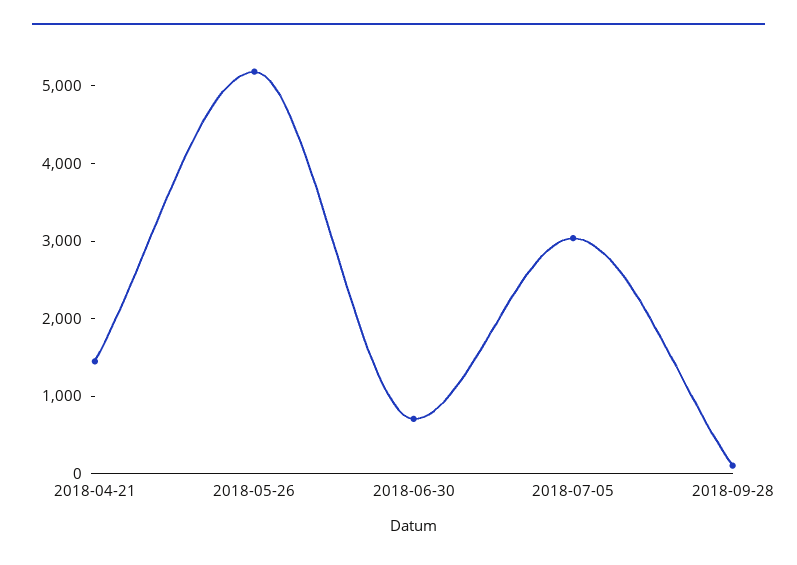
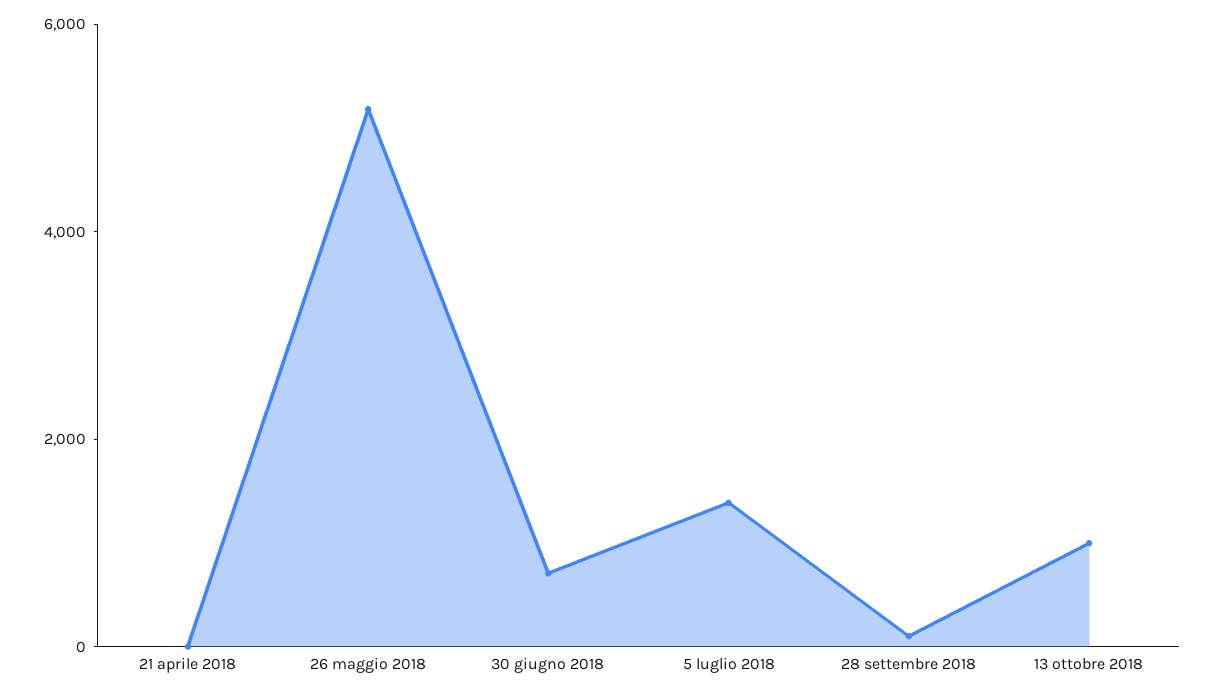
2018-04-21: 1400 -> 0
2018-07-05: 3000 -> 1500
13 ottobre 2018: none -> 1000

